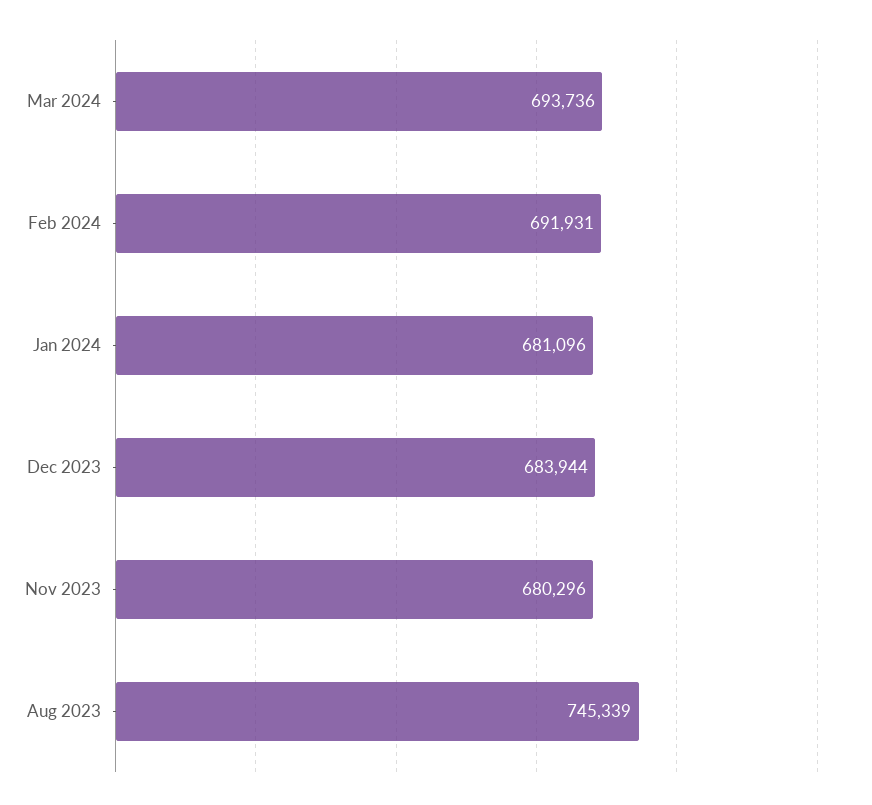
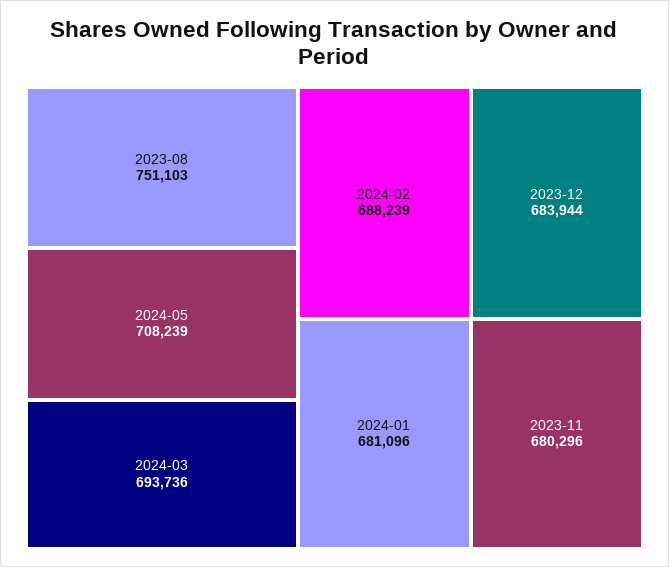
Feb 2024: 691931 -> 688239
Aug 2023: 745339 -> 751103
2024-05: none -> 708239

